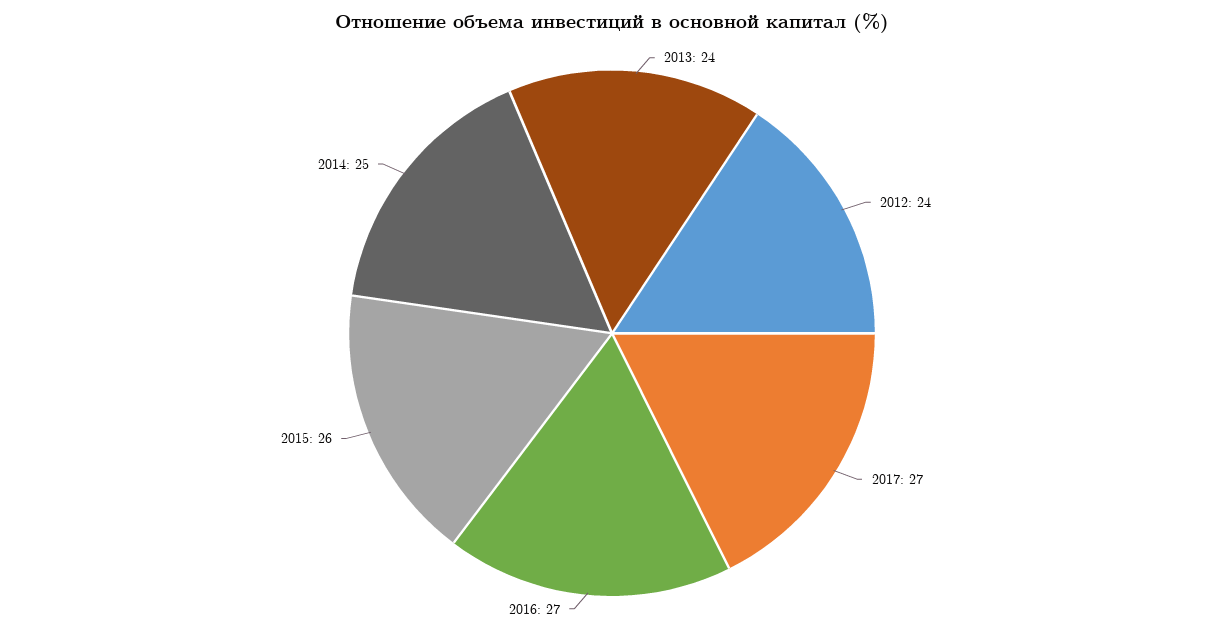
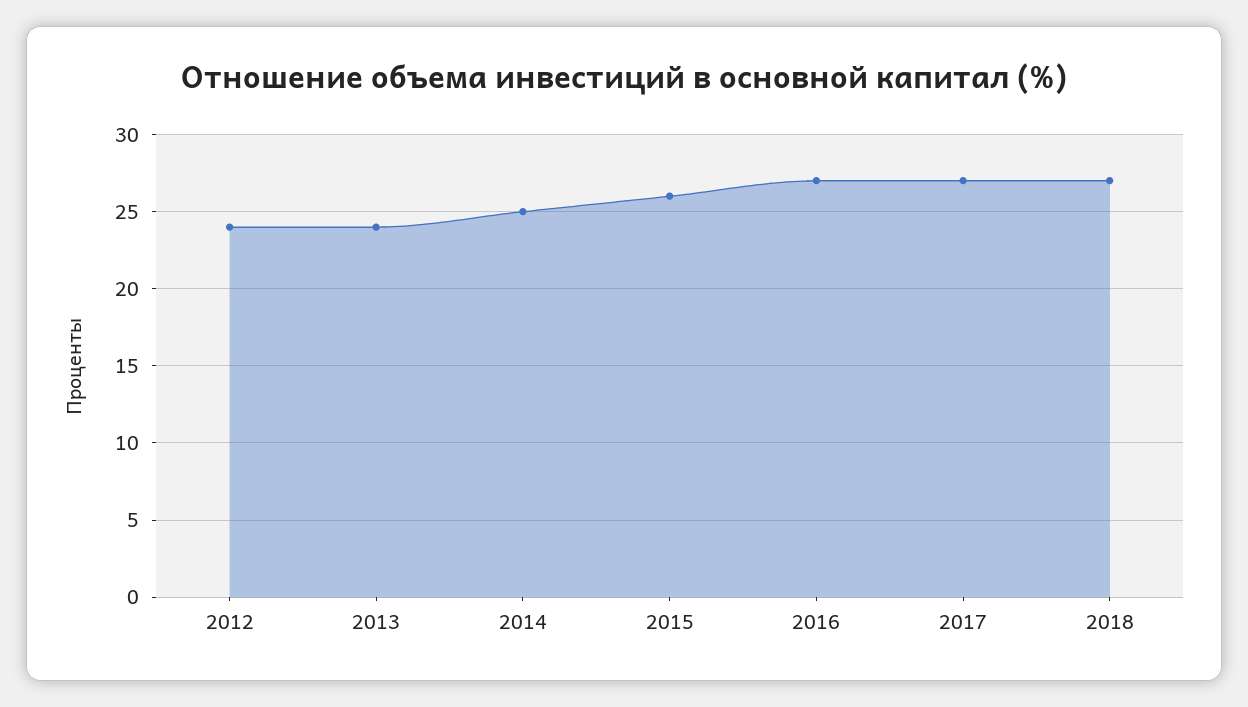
2018: none -> 27

